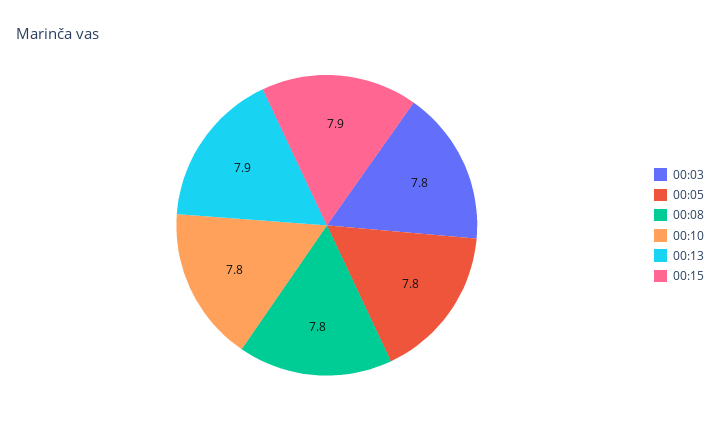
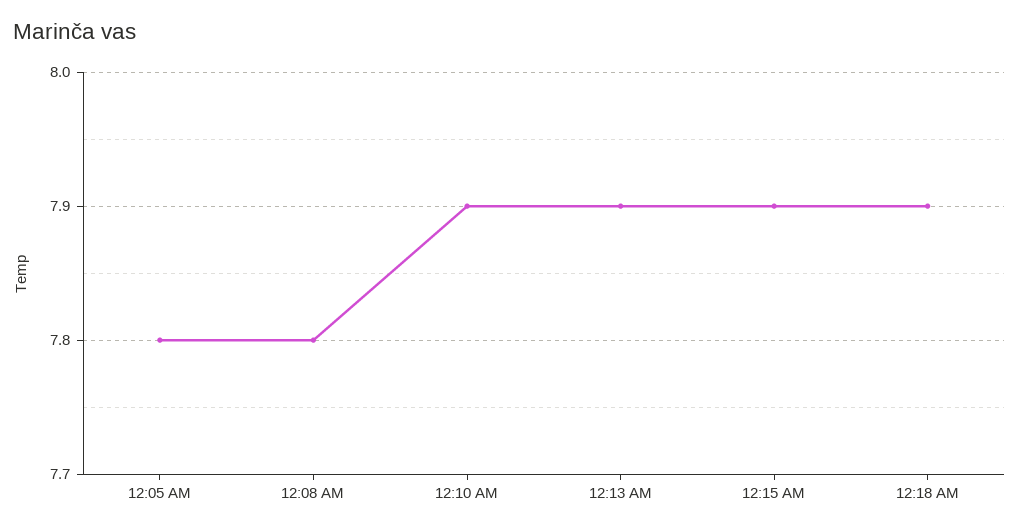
00:03: 7.8 -> none
00:10: 7.8 -> 7.9
12:18 AM: none -> 7.9

